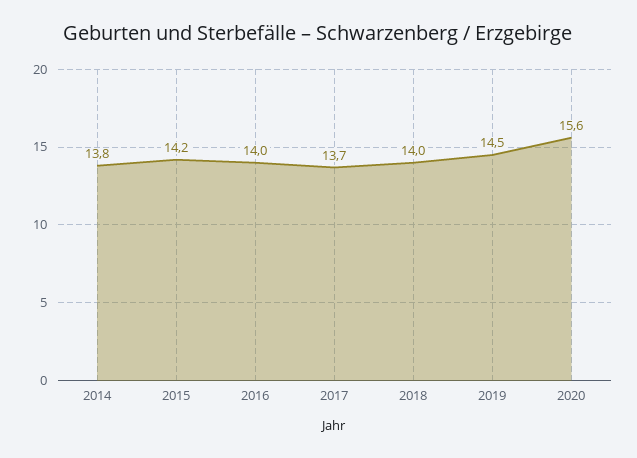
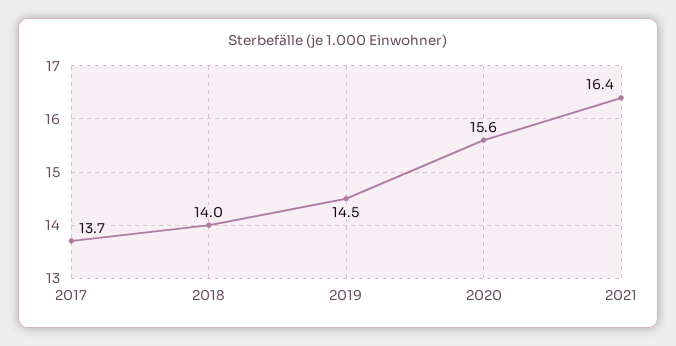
2014: 13.8 -> none
2015: 14.2 -> none
2016: 14 -> none
2021: none -> 16.4

